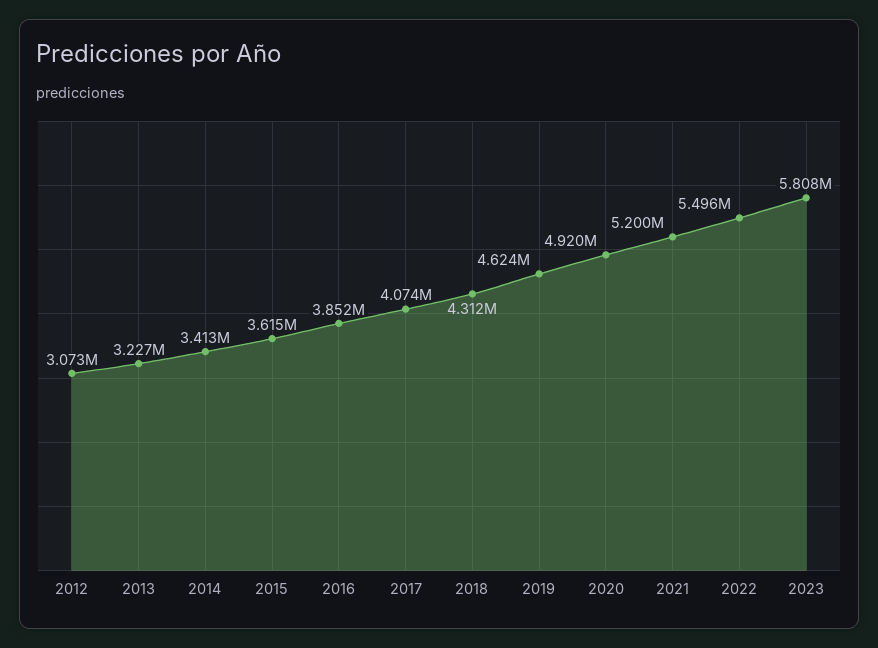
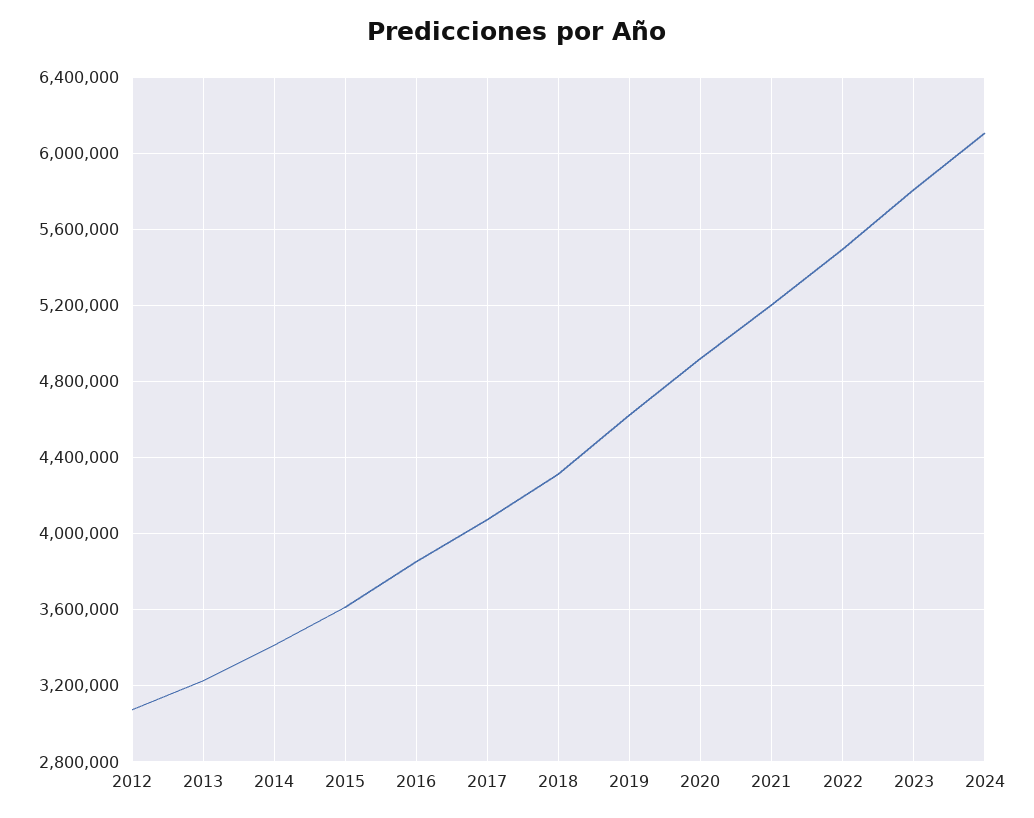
2024: none -> 6100000

